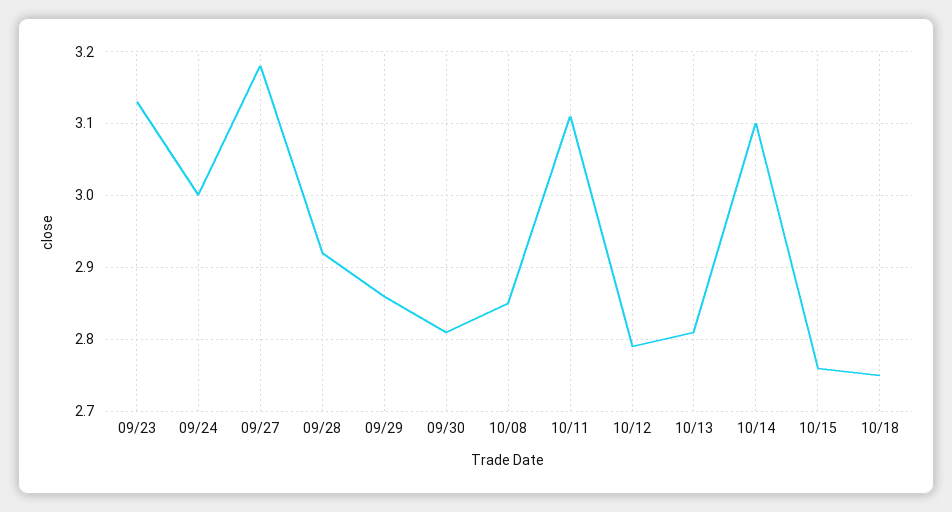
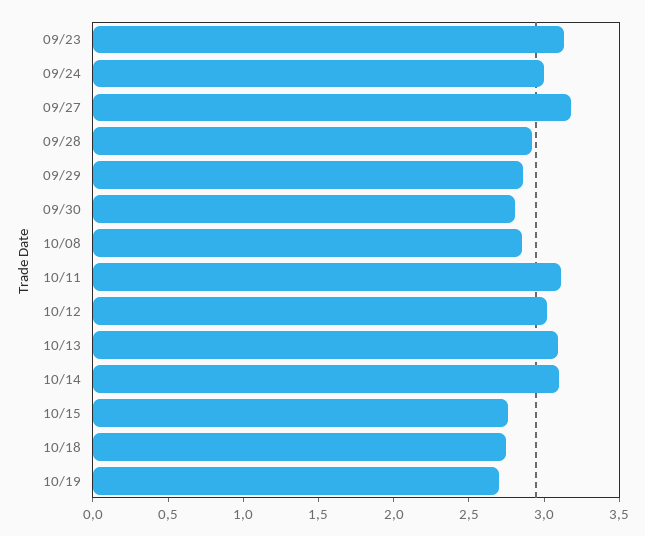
10/12: 2.79 -> 3
10/13: 2.81 -> 3.1
10/19: none -> 2.7

